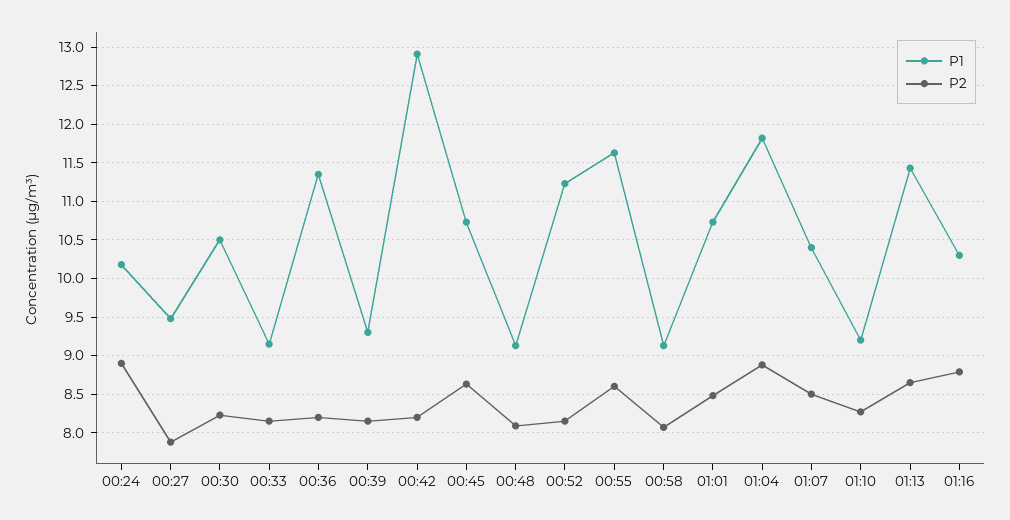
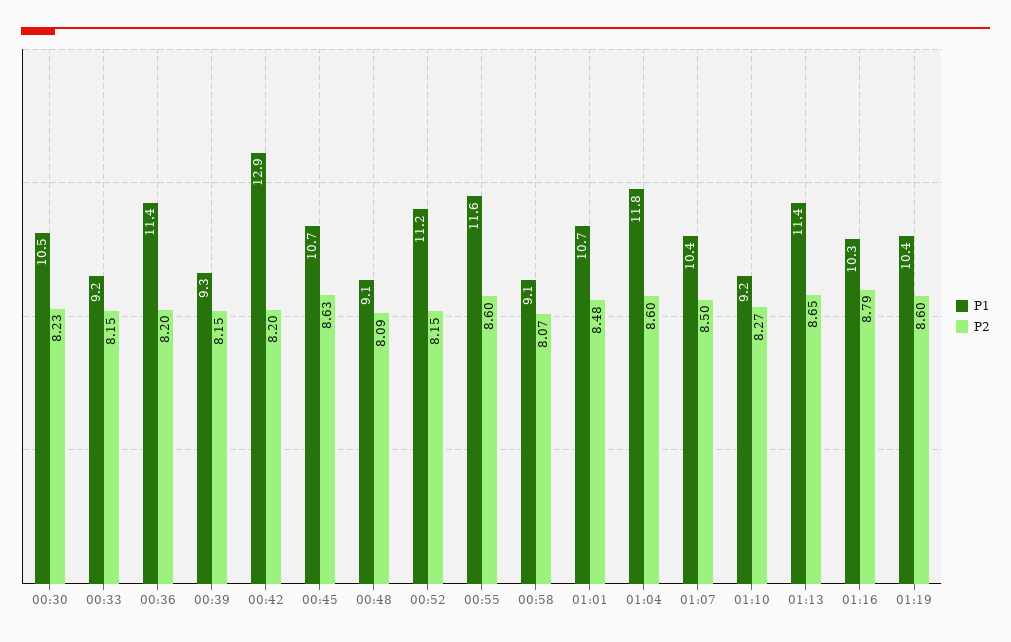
P1, 00:24: 10.2 -> none
P2, 00:24: 8.9 -> none
P1, 00:27: 9.5 -> none
P2, 00:27: 7.9 -> none
P2, 01:04: 8.9 -> 8.6
P1, 01:19: none -> 10.4
P2, 01:19: none -> 8.6

